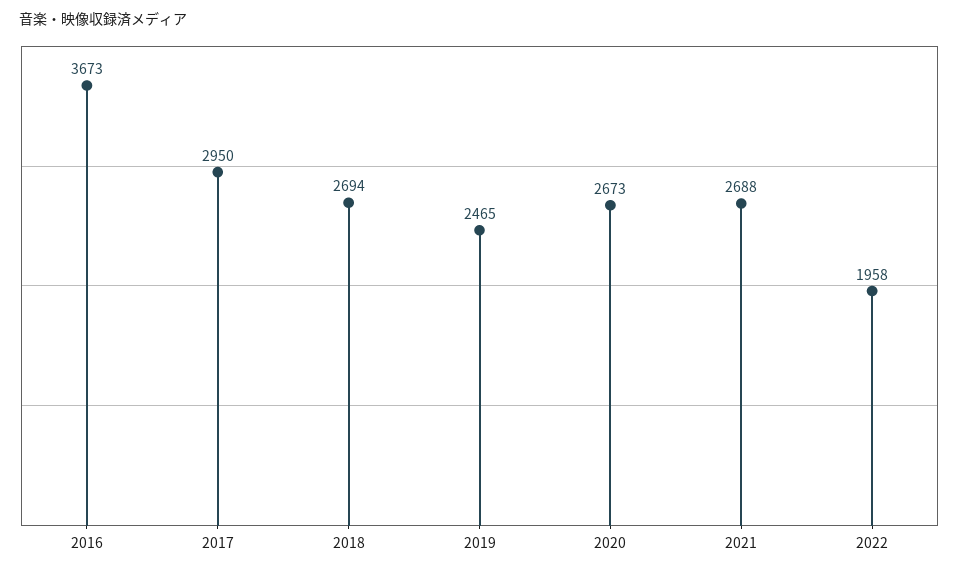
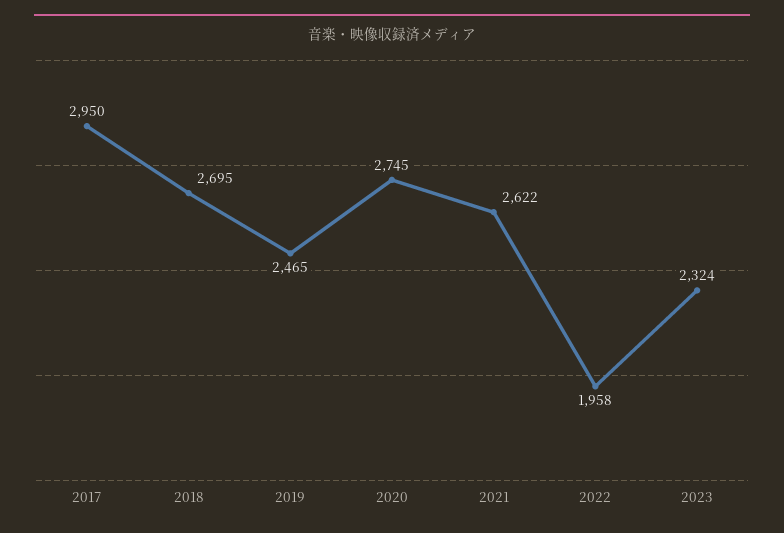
2016: 3673 -> none
2018: 2694 -> 2695
2020: 2673 -> 2745
2021: 2688 -> 2622
2023: none -> 2324

